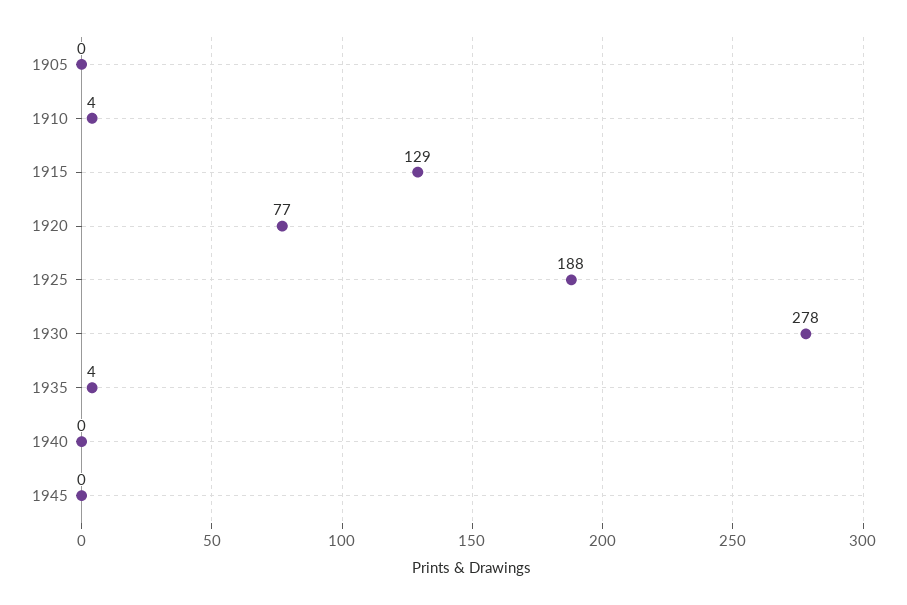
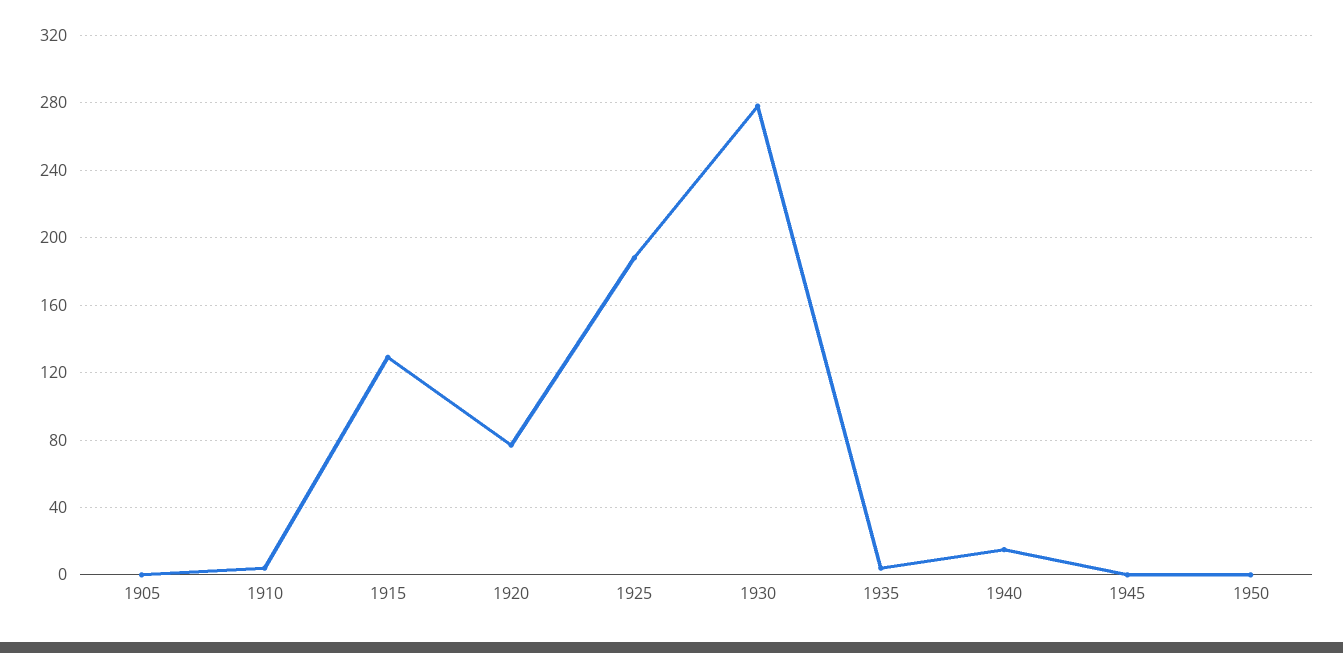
1940: 0 -> 15
1950: none -> 0

